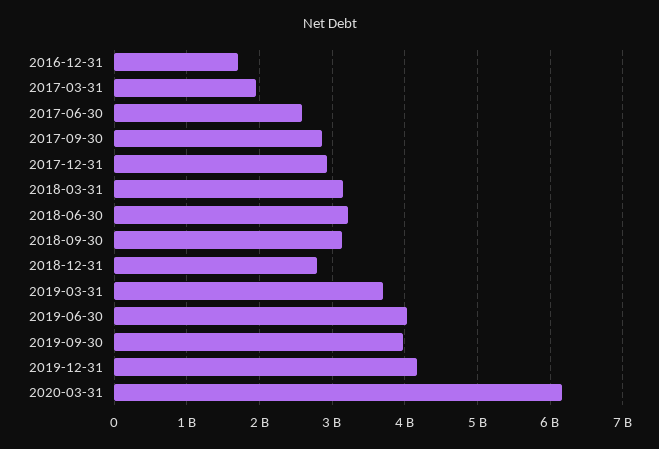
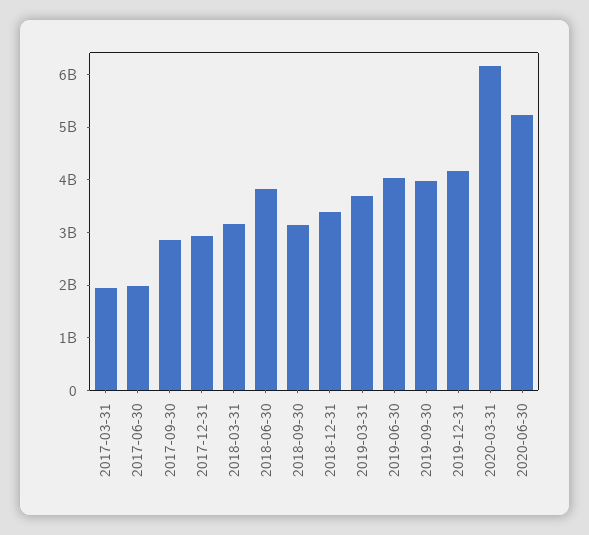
2016-12-31: 1700000000 -> none
2017-06-30: 2600000000 -> 2000000000
2018-06-30: 3200000000 -> 3800000000
2018-12-31: 2800000000 -> 3400000000
2020-06-30: none -> 5200000000

